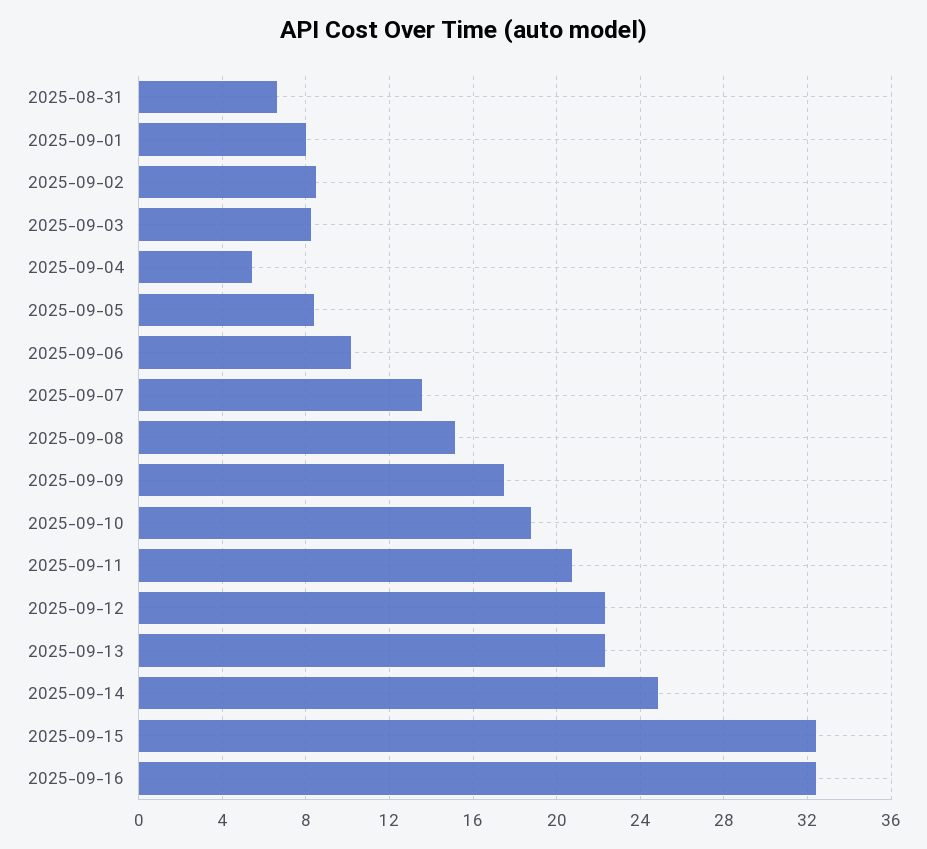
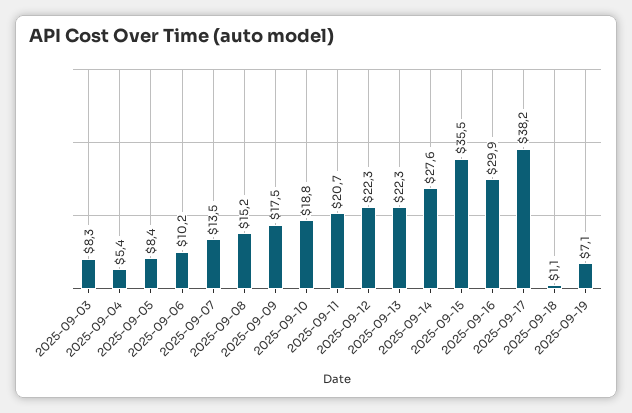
2025-08-31: 6.5 -> none
2025-09-01: 8 -> none
2025-09-02: 8.5 -> none
2025-09-14: 25 -> 27.6
2025-09-15: 32.5 -> 35.5
2025-09-16: 32.5 -> 29.9
2025-09-17: none -> 38.2
2025-09-18: none -> 1.1
2025-09-19: none -> 7.1

